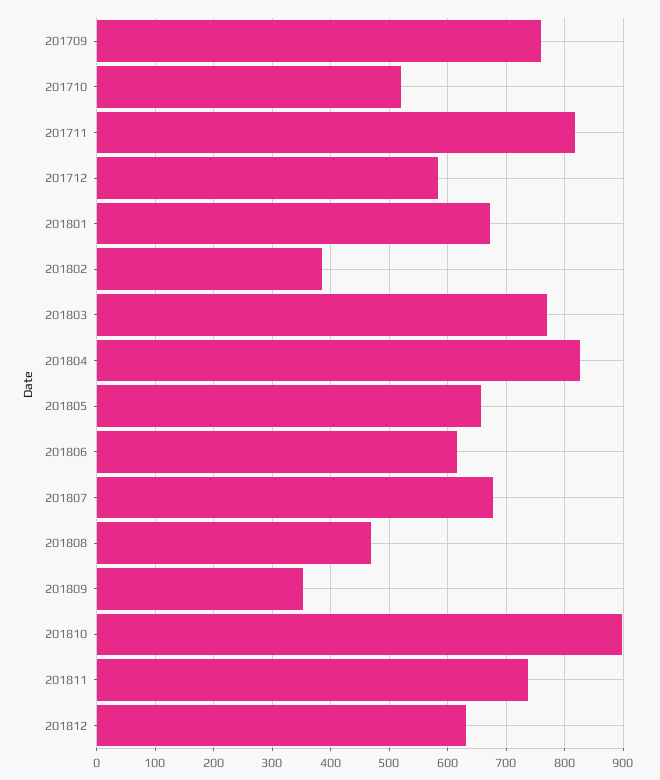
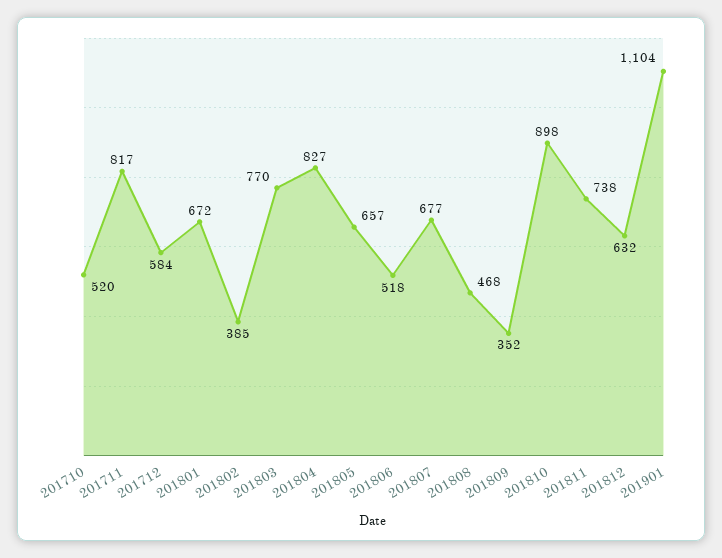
201709: 760 -> none
201806: 620 -> 518
201901: none -> 1104

